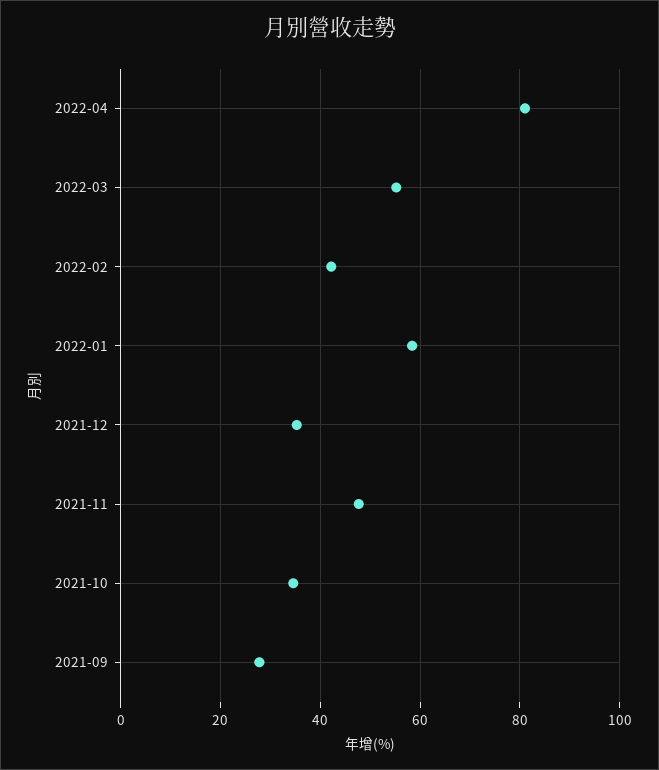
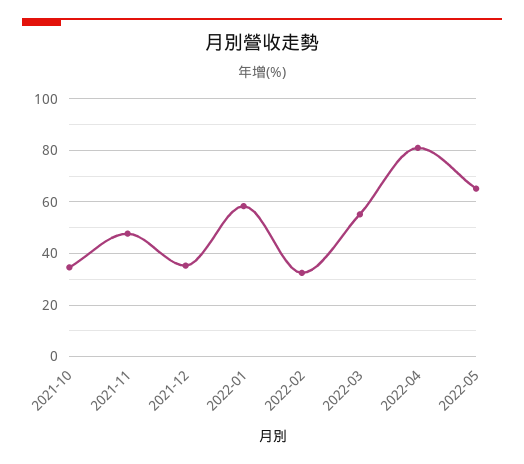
2022-02: 42 -> 32.5
2021-09: 28 -> none
2022-05: none -> 65

